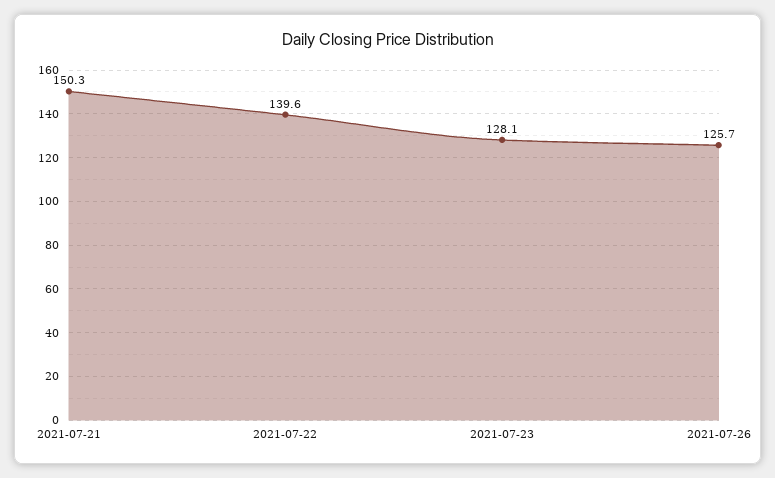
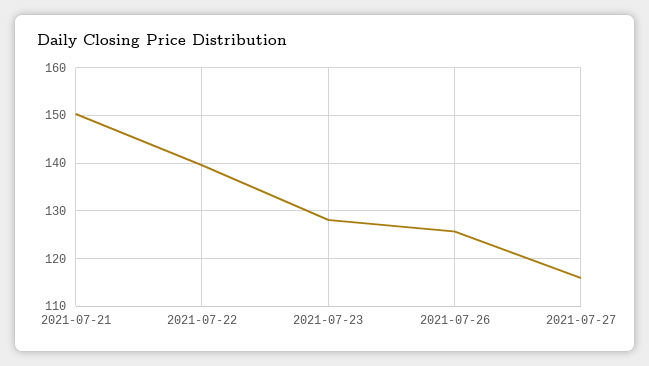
2021-07-27: none -> 116

